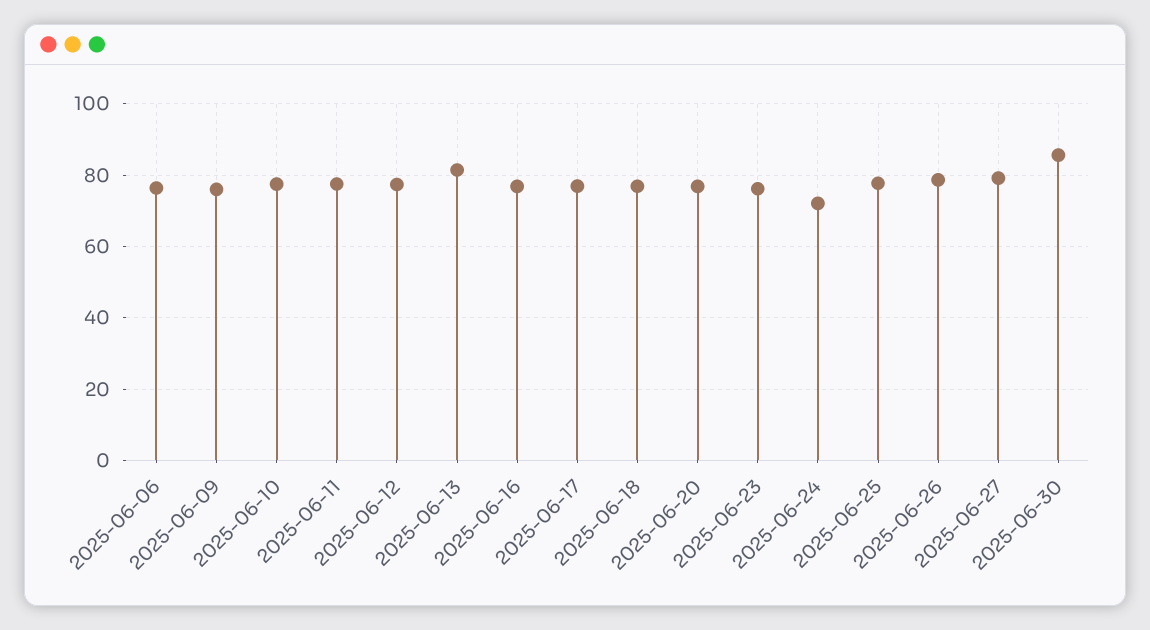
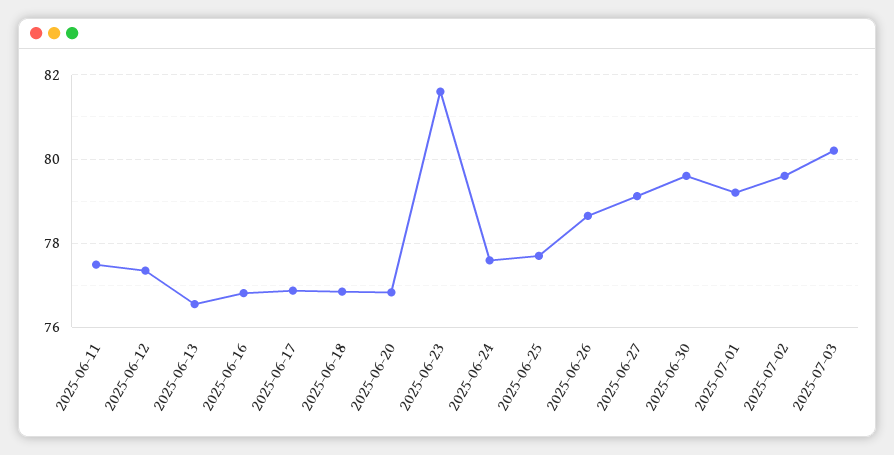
2025-06-06: 76 -> none
2025-06-09: 76 -> none
2025-06-10: 78 -> none
2025-06-13: 82 -> 76.6
2025-06-23: 76 -> 81.6
2025-06-24: 72 -> 77.6
2025-06-30: 86 -> 79.6
2025-07-01: none -> 79.2
2025-07-02: none -> 79.6
2025-07-03: none -> 80.2

